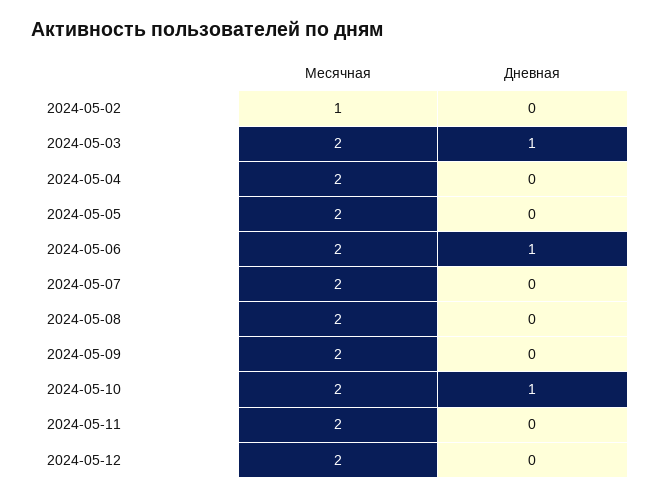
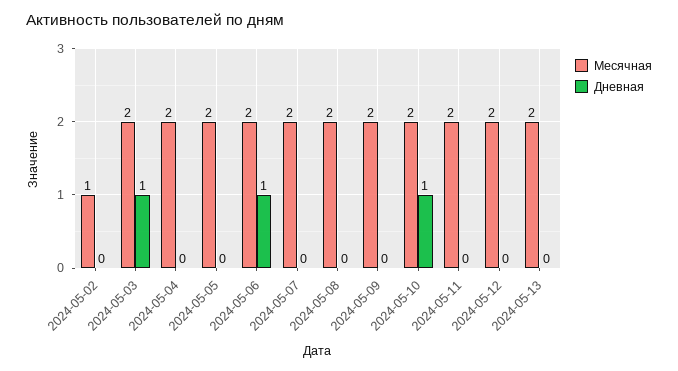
Месячная, 2024-05-13: none -> 2
Дневная, 2024-05-13: none -> 0

